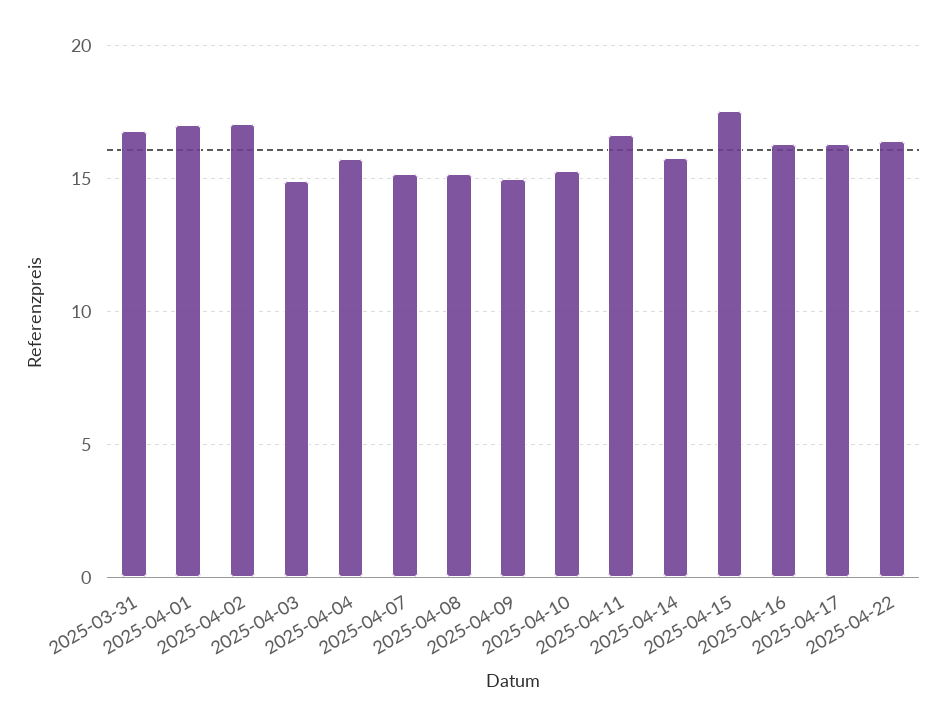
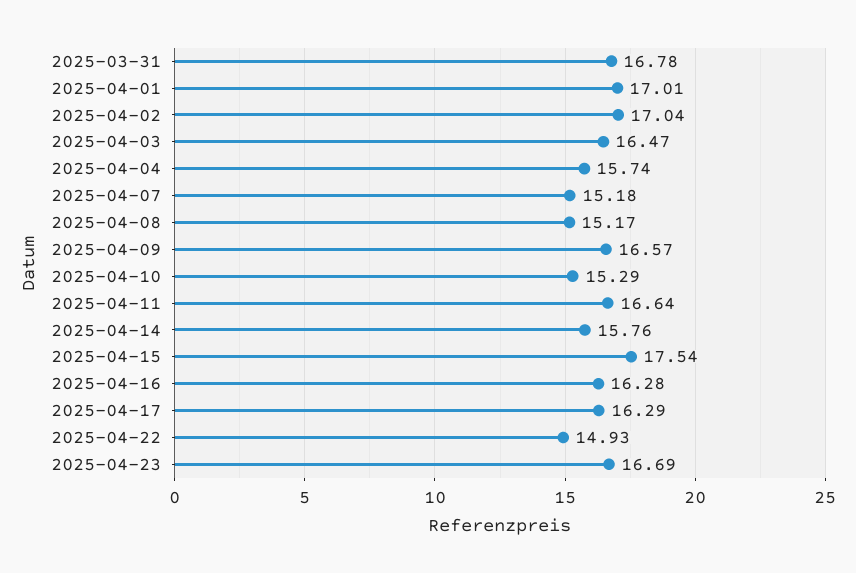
2025-04-03: 15 -> 16.47
2025-04-09: 15 -> 16.57
2025-04-22: 16.5 -> 14.93
2025-04-23: none -> 16.69

